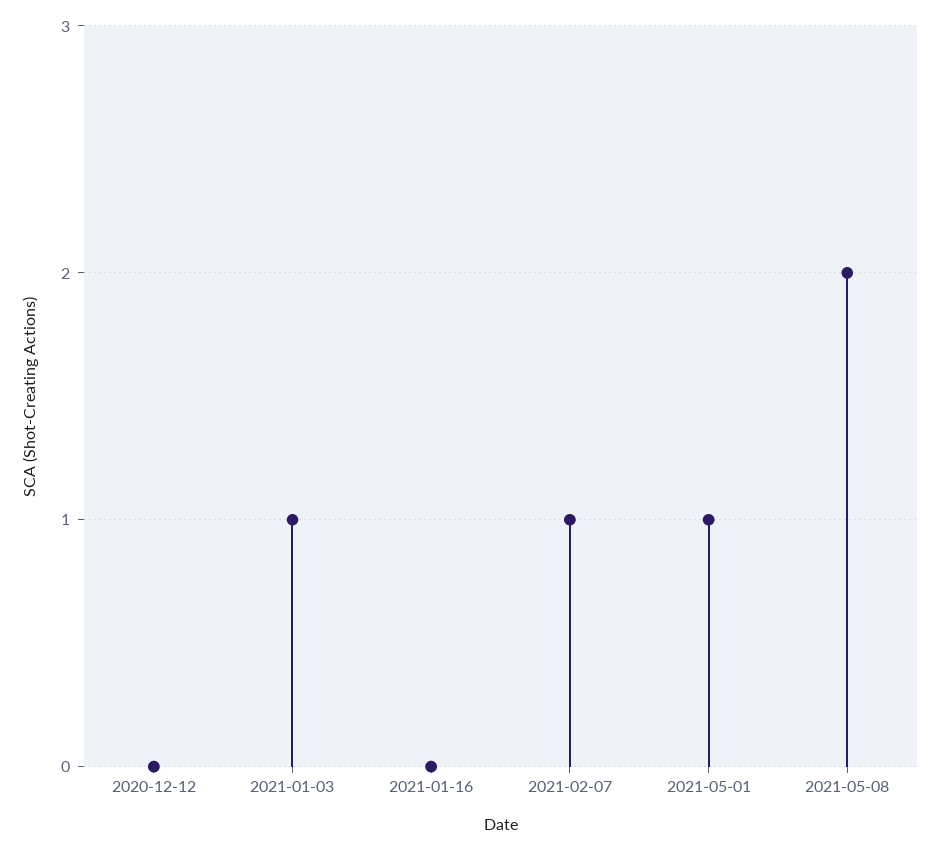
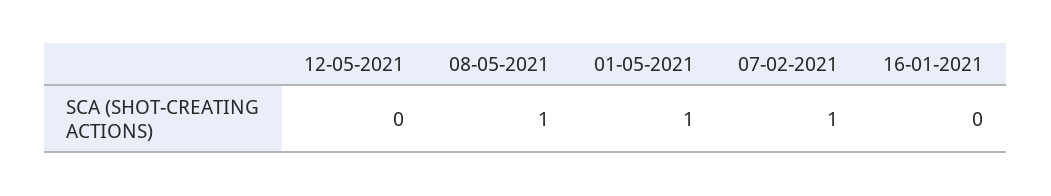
2020-12-12: 0 -> none
2021-01-03: 1 -> none
2021-05-08: 2 -> 1
12-05-2021: none -> 0

